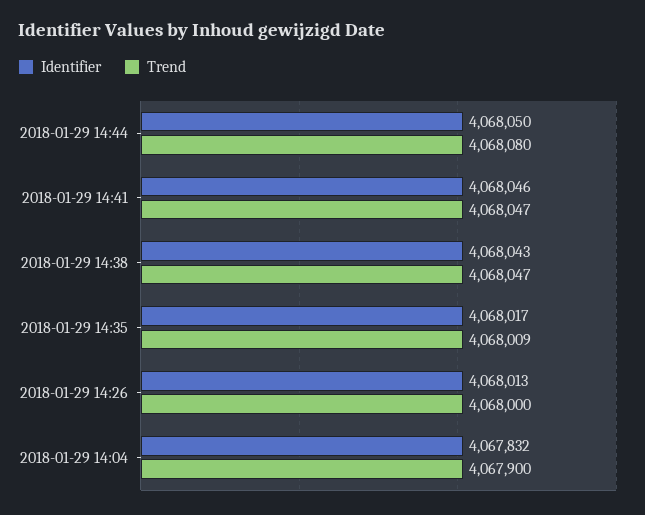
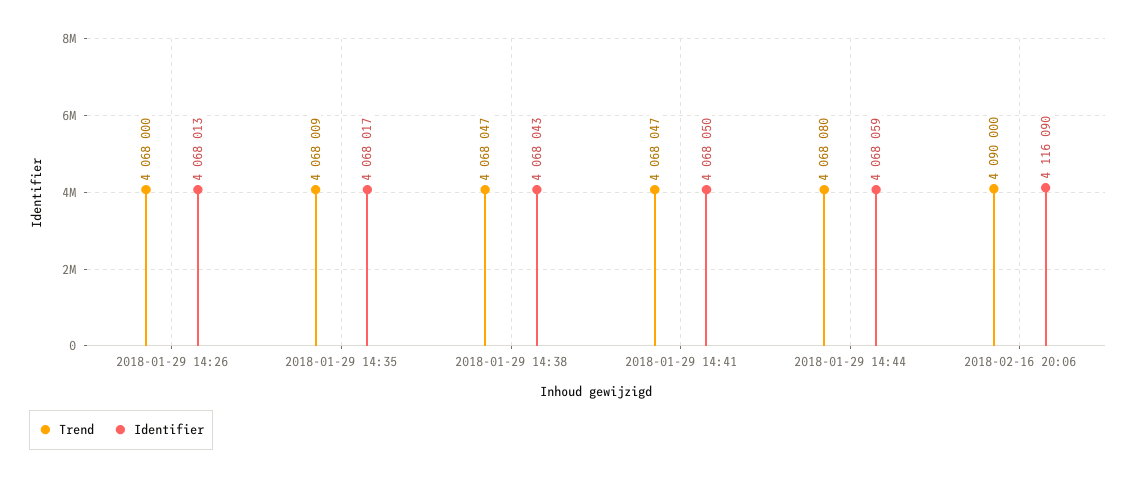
Identifier, 2018-01-29 14:44: 4068050 -> 4068059
Identifier, 2018-01-29 14:41: 4068046 -> 4068050
Identifier, 2018-01-29 14:04: 4067832 -> none
Trend, 2018-01-29 14:04: 4067900 -> none
Trend, 2018-02-16 20:06: none -> 4090000
Identifier, 2018-02-16 20:06: none -> 4116090

